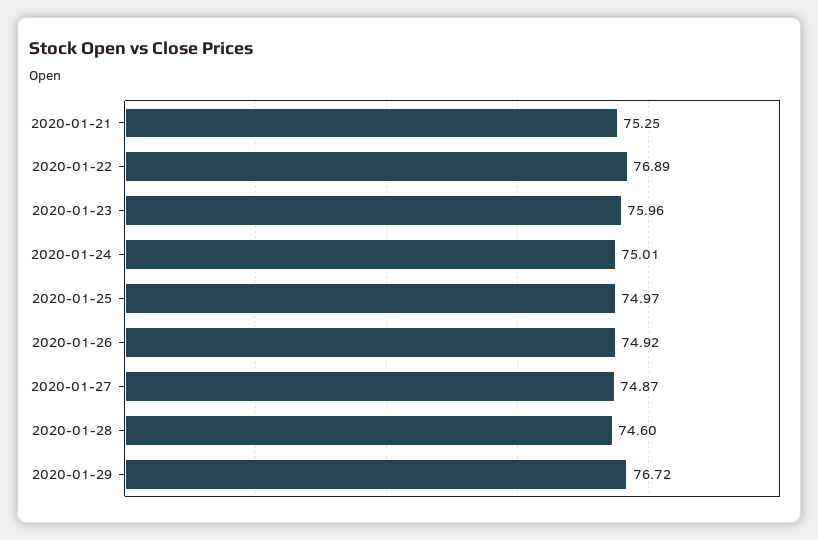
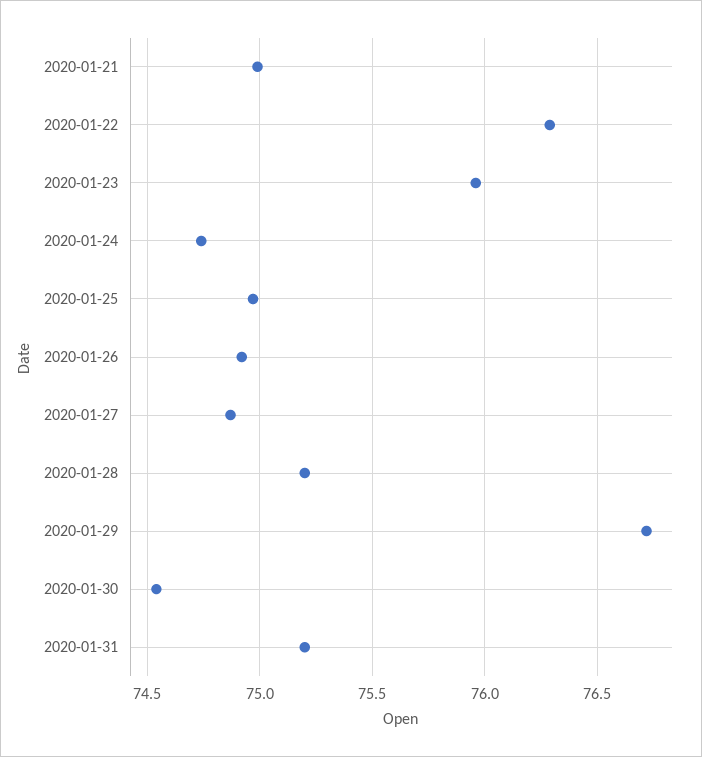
2020-01-21: 75.25 -> 75
2020-01-22: 76.89 -> 76.3
2020-01-24: 75.01 -> 74.75
2020-01-28: 74.6 -> 75.2
2020-01-30: none -> 74.55
2020-01-31: none -> 75.2

